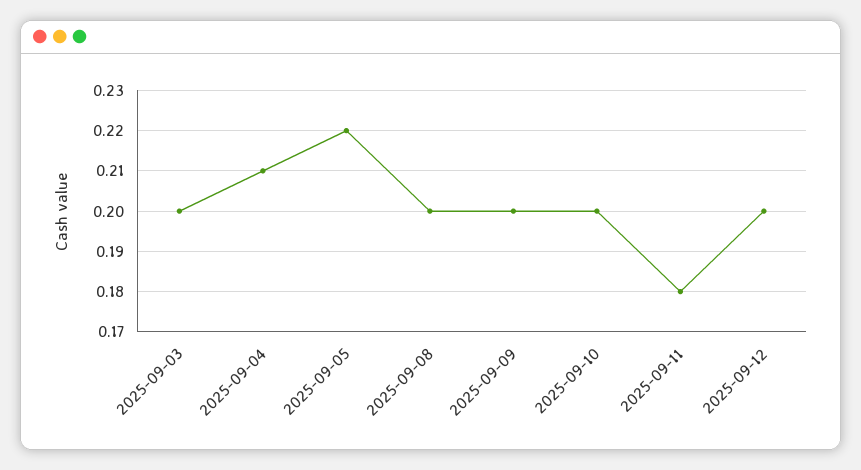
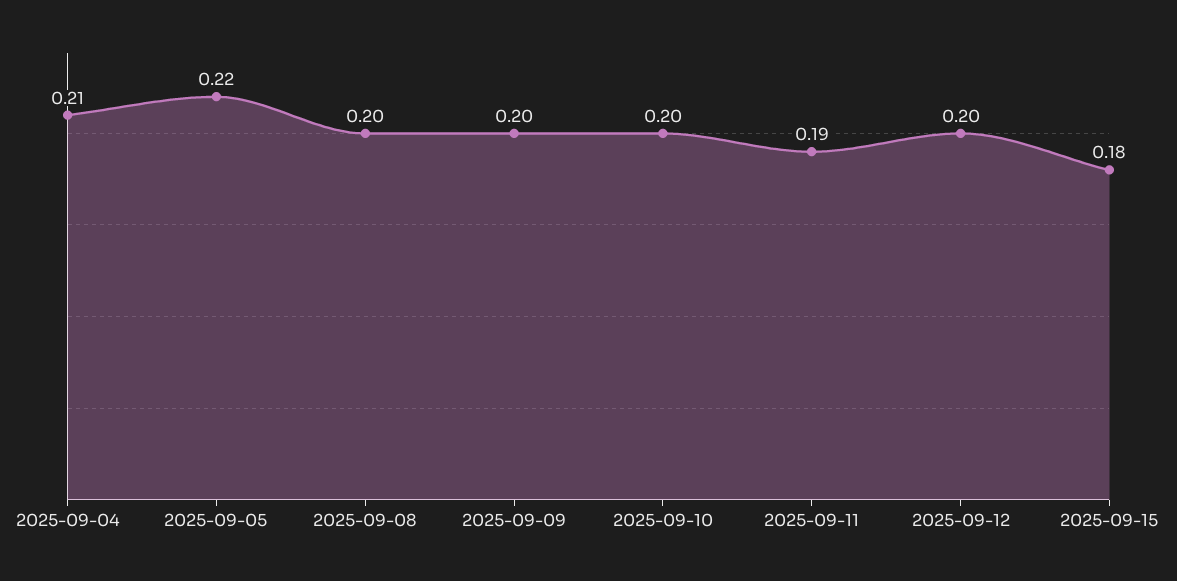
2025-09-03: 0.2 -> none
2025-09-11: 0.18 -> 0.19
2025-09-15: none -> 0.18

